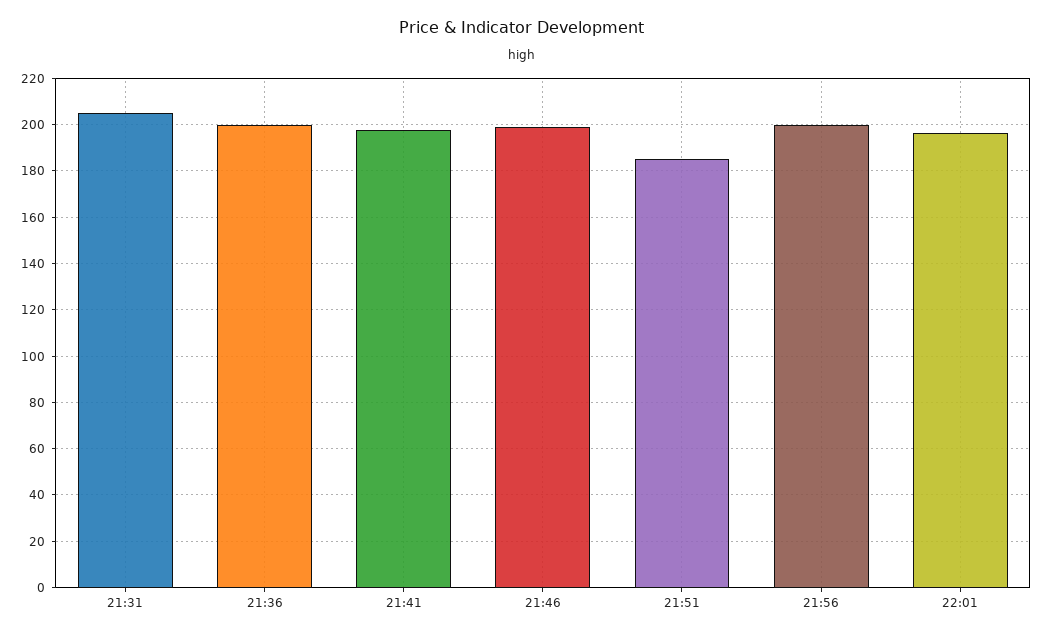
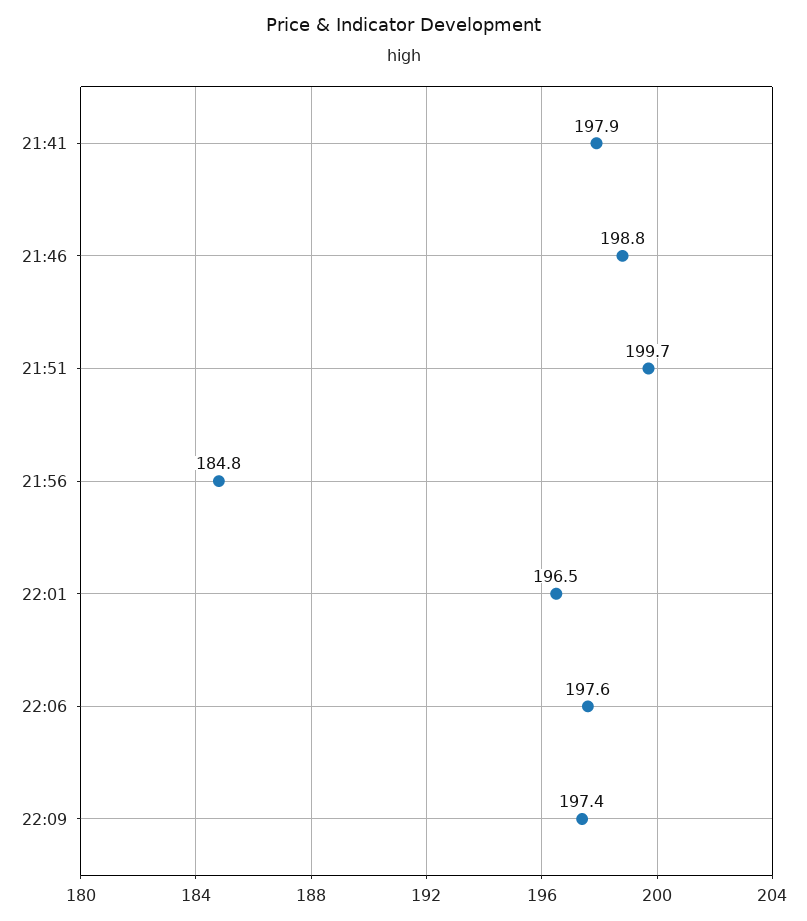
21:31: 205 -> none
21:36: 200 -> none
21:51: 185 -> 199.7
21:56: 200 -> 184.8
22:06: none -> 197.6
22:09: none -> 197.4

